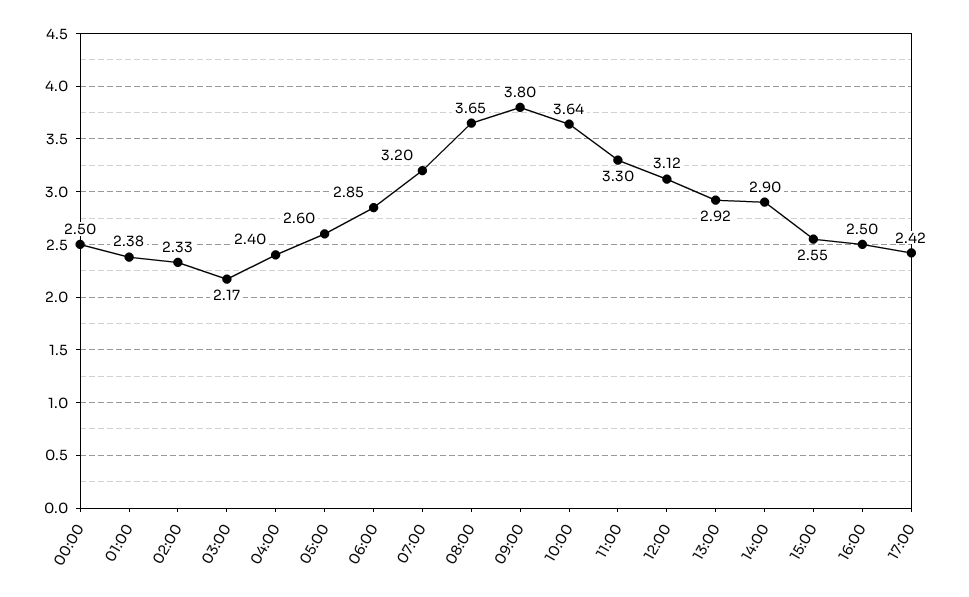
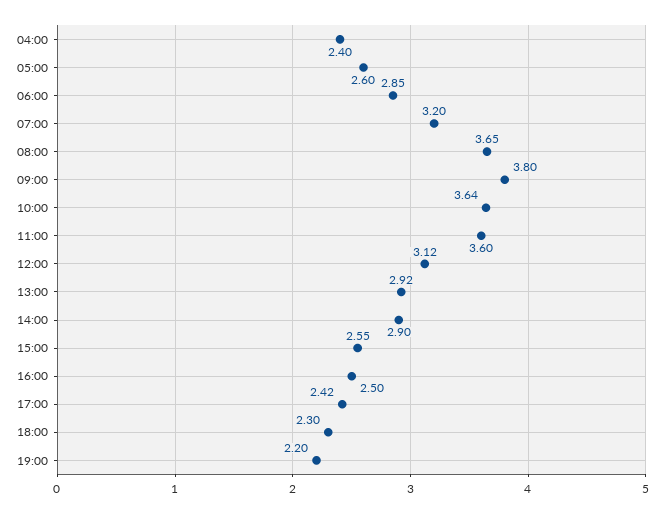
00:00: 2.5 -> none
01:00: 2.38 -> none
02:00: 2.33 -> none
03:00: 2.17 -> none
11:00: 3.3 -> 3.6
18:00: none -> 2.3
19:00: none -> 2.2

